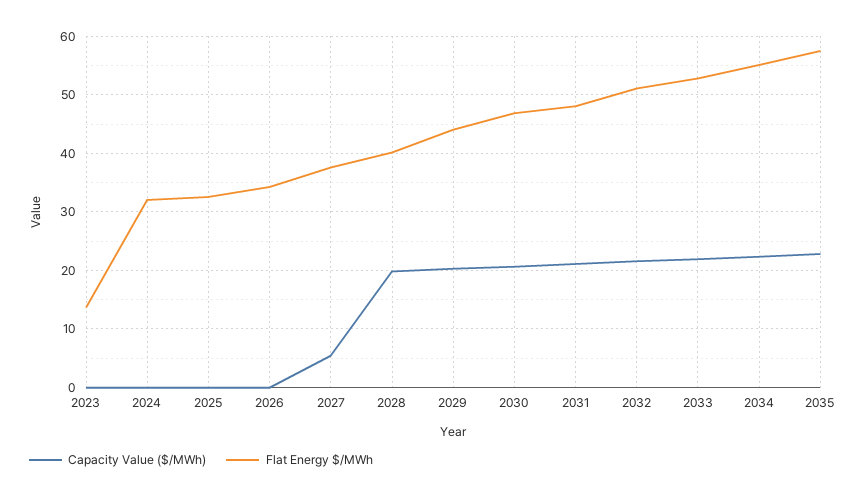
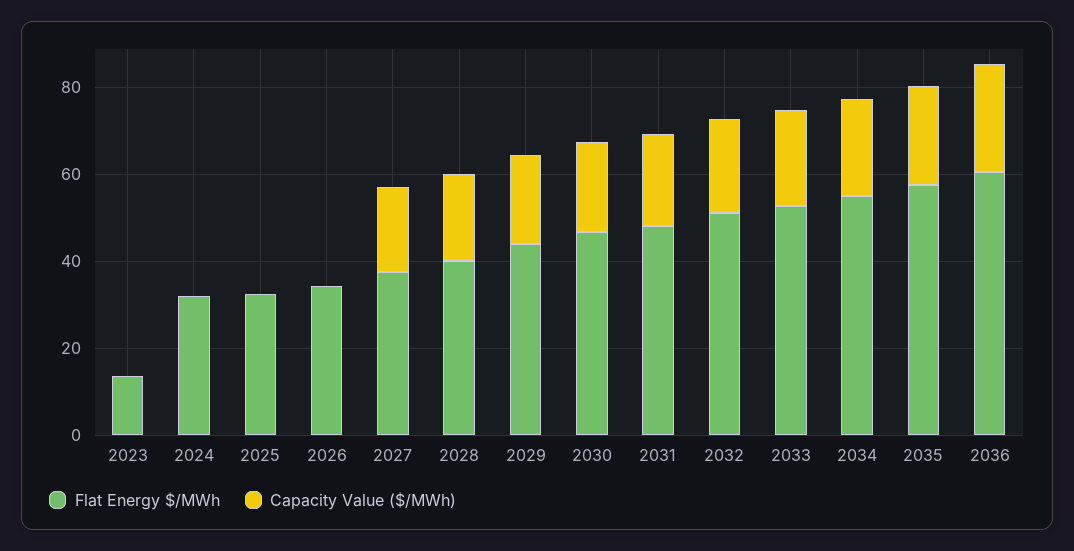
Capacity Value ($/MWh), 2027: 6 -> 20
Flat Energy $/MWh, 2036: none -> 60
Capacity Value ($/MWh), 2036: none -> 25

